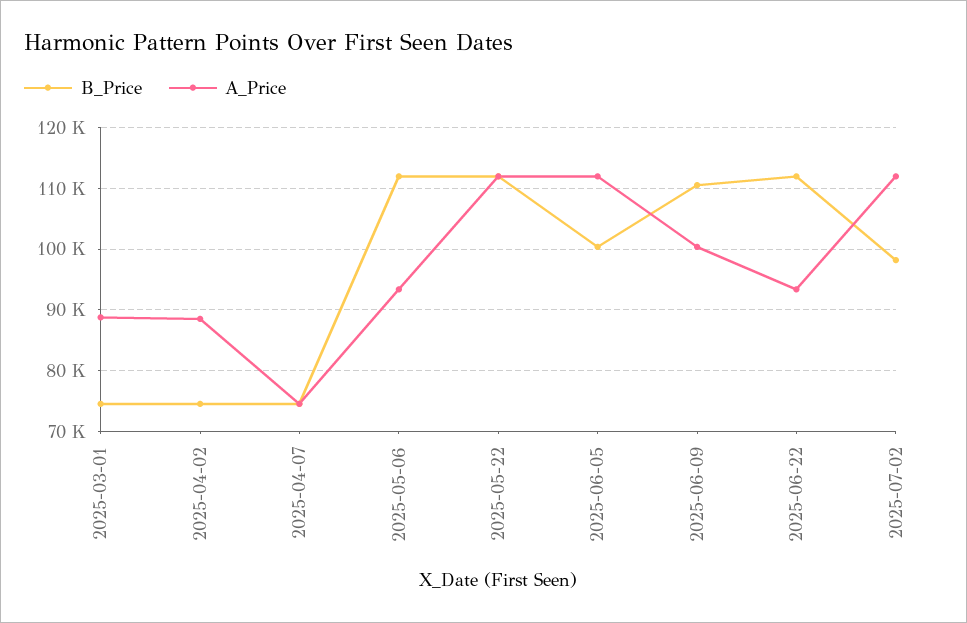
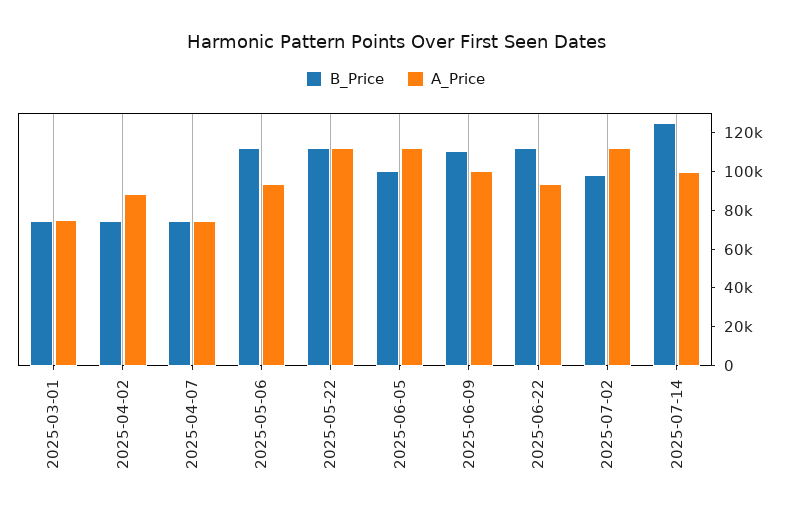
A_Price, 2025-03-01: 89000 -> 75000
B_Price, 2025-07-14: none -> 125000
A_Price, 2025-07-14: none -> 100000

